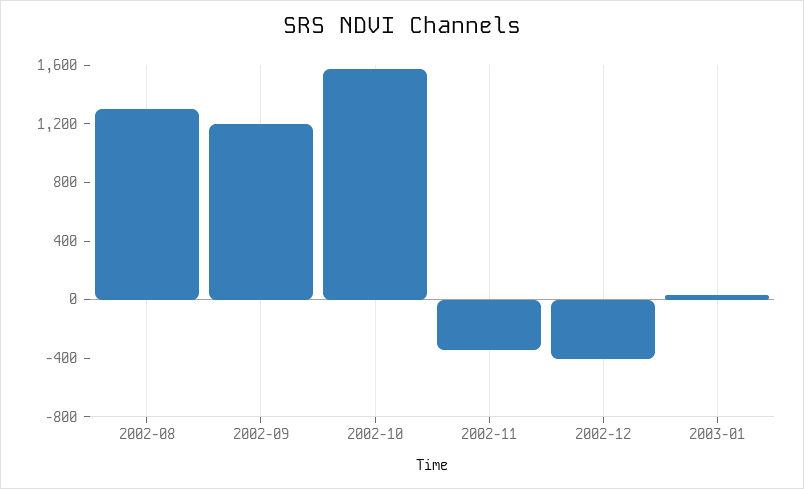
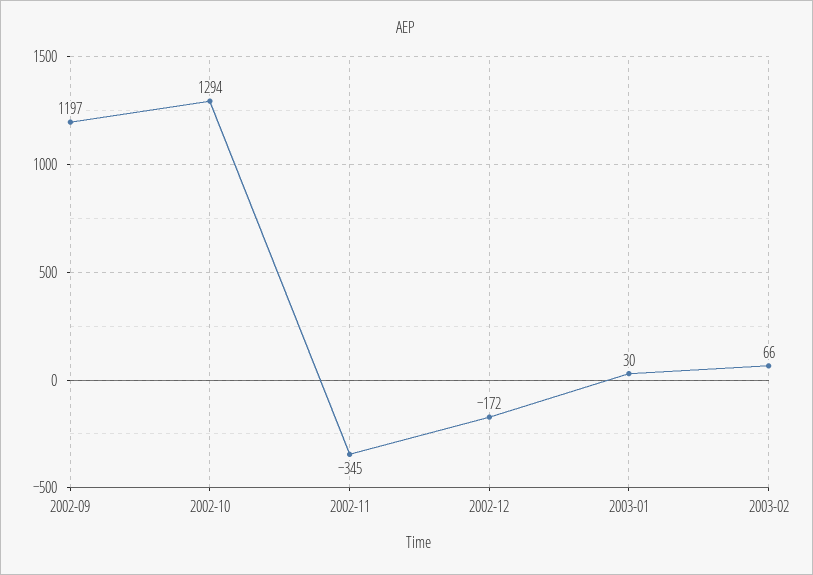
2002-08: 1300 -> none
2002-10: 1600 -> 1294
2002-12: -400 -> -172
2003-02: none -> 66

